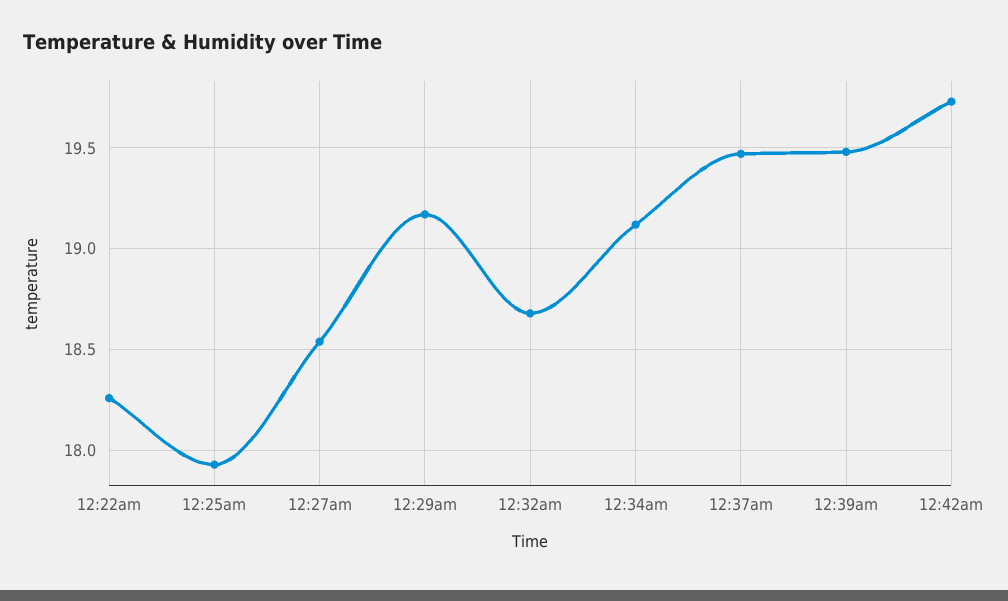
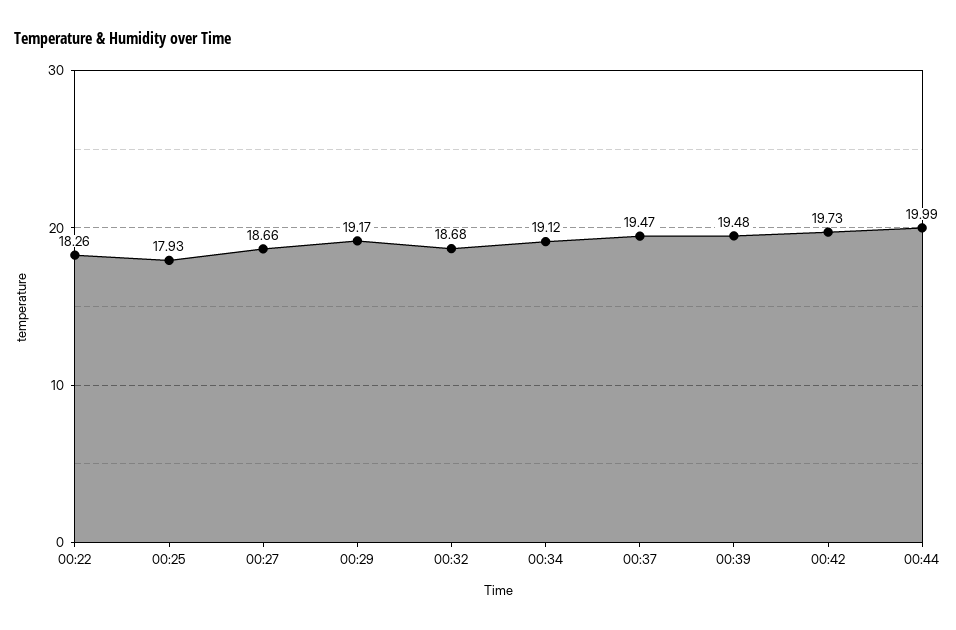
12:27am: 18.55 -> 18.66
00:44: none -> 19.99

